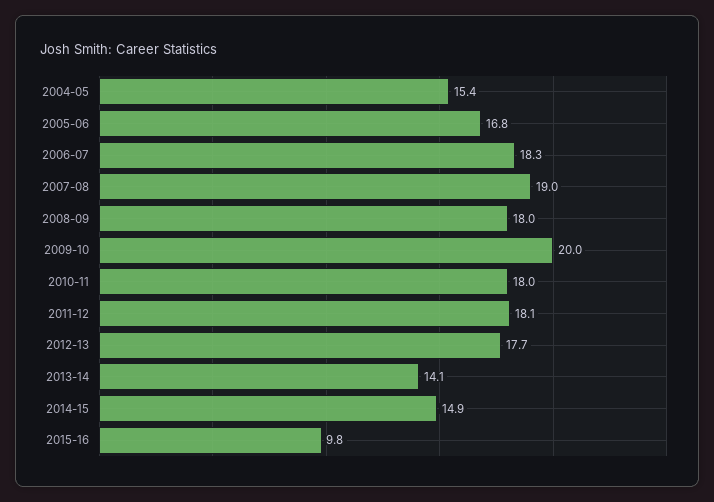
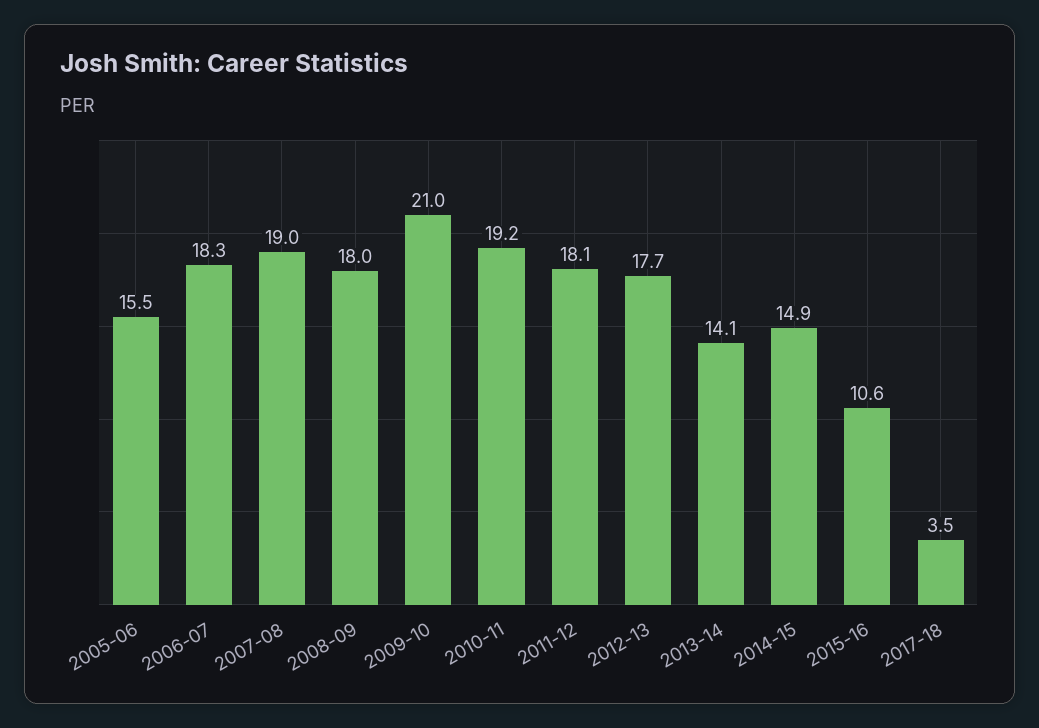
2004-05: 15.4 -> none
2005-06: 16.8 -> 15.5
2009-10: 20 -> 21
2010-11: 18 -> 19.2
2015-16: 9.8 -> 10.6
2017-18: none -> 3.5

